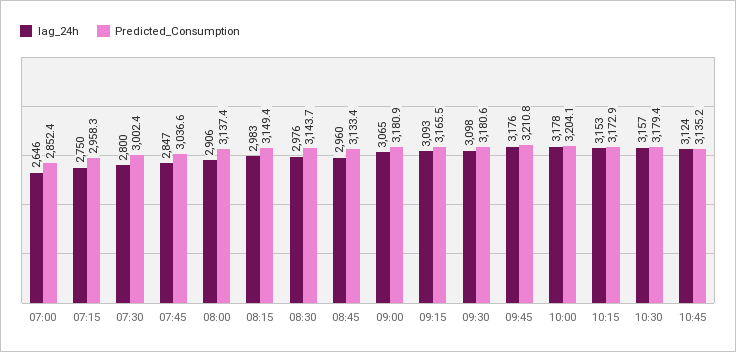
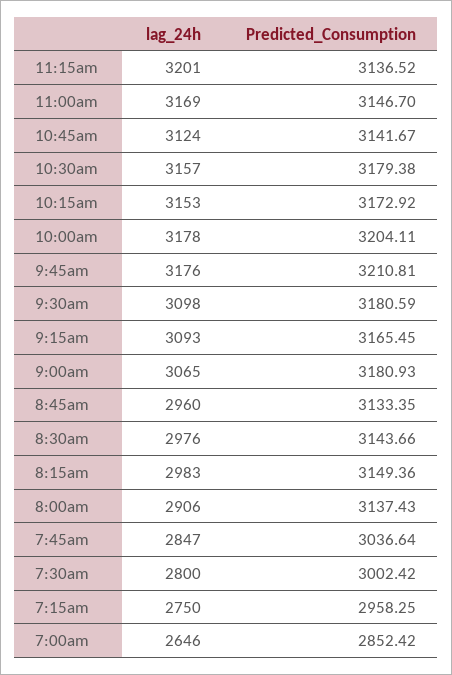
Predicted_Consumption, 10:45: 3135.2 -> 3141.67
lag_24h, 11:15am: none -> 3201
Predicted_Consumption, 11:15am: none -> 3136.52
lag_24h, 11:00am: none -> 3169
Predicted_Consumption, 11:00am: none -> 3146.7

